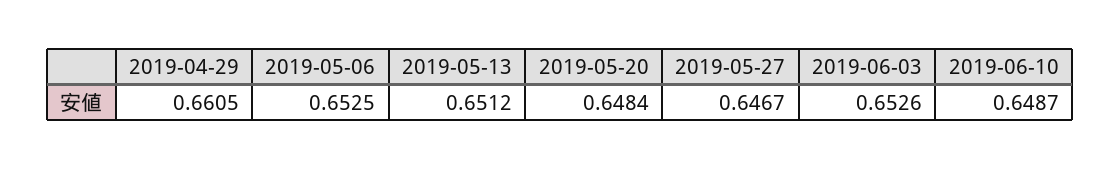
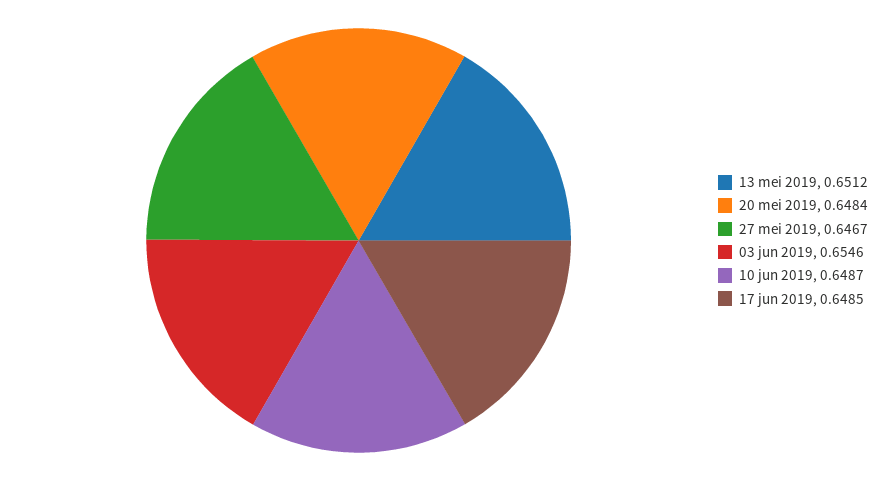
2019-04-29: 0.6605 -> none
2019-05-06: 0.6525 -> none
2019-06-03: 0.6526 -> 0.6546
17 jun 2019: none -> 0.6485

